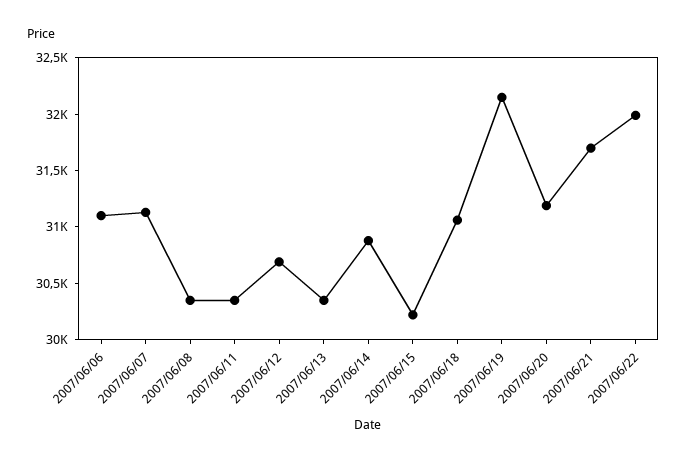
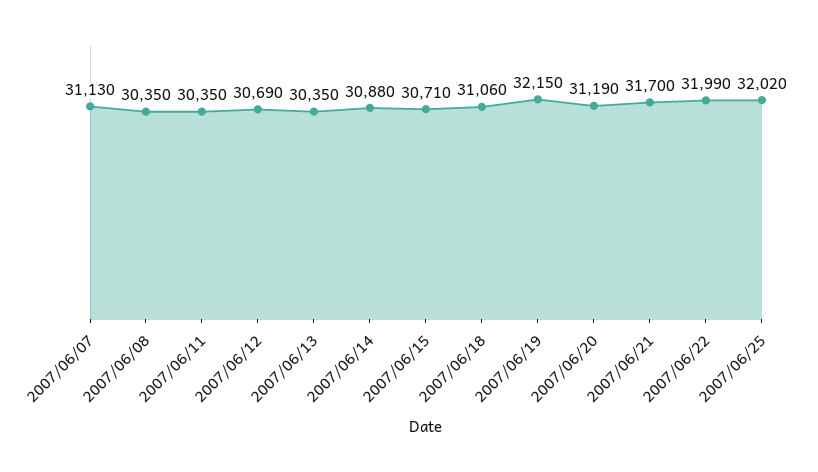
2007/06/06: 31100 -> none
2007/06/15: 30200 -> 30710
2007/06/25: none -> 32020

